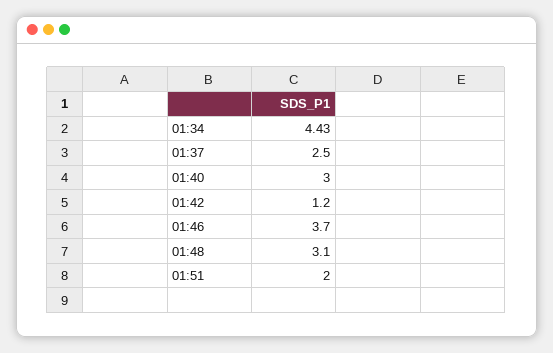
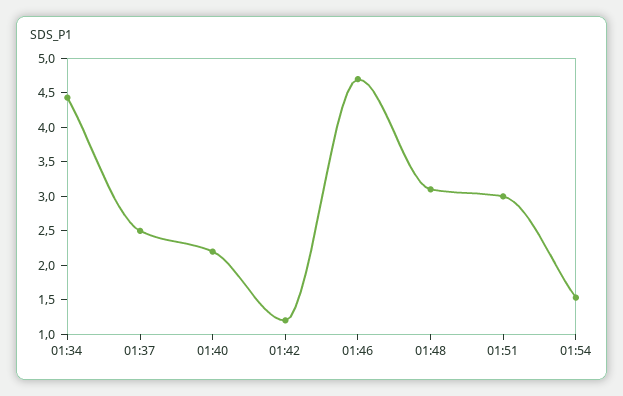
01:40: 3 -> 2.25
01:46: 3.7 -> 4.75
01:51: 2 -> 3
01:54: none -> 1.5

